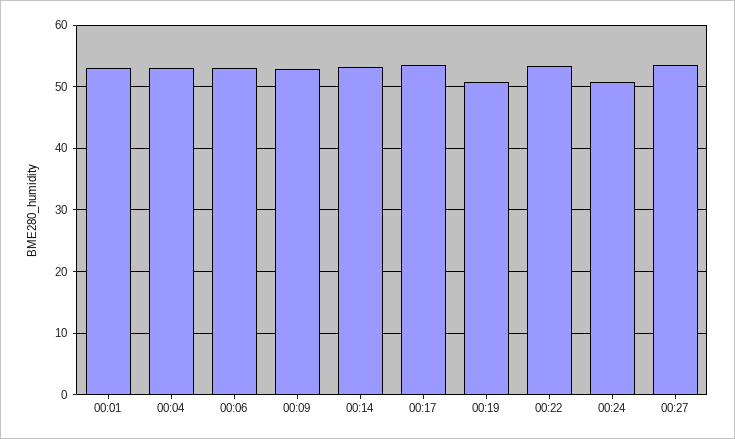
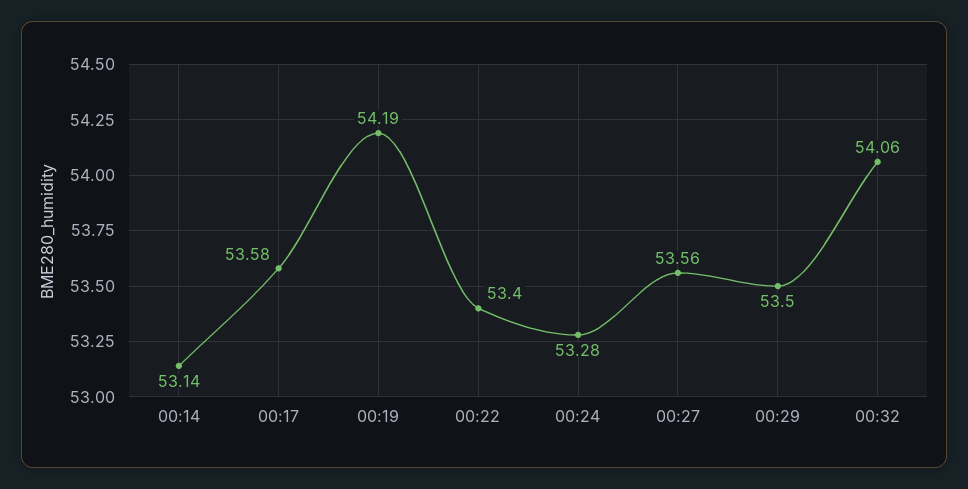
00:01: 53 -> none
00:04: 53 -> none
00:06: 53 -> none
00:09: 53 -> none
00:19: 51 -> 54.19
00:24: 51 -> 53.28
00:29: none -> 53.5
00:32: none -> 54.06

